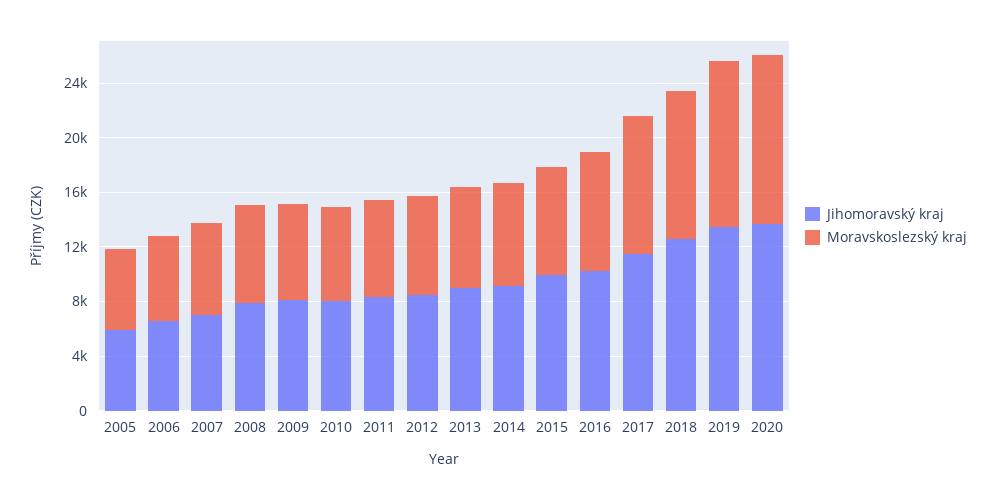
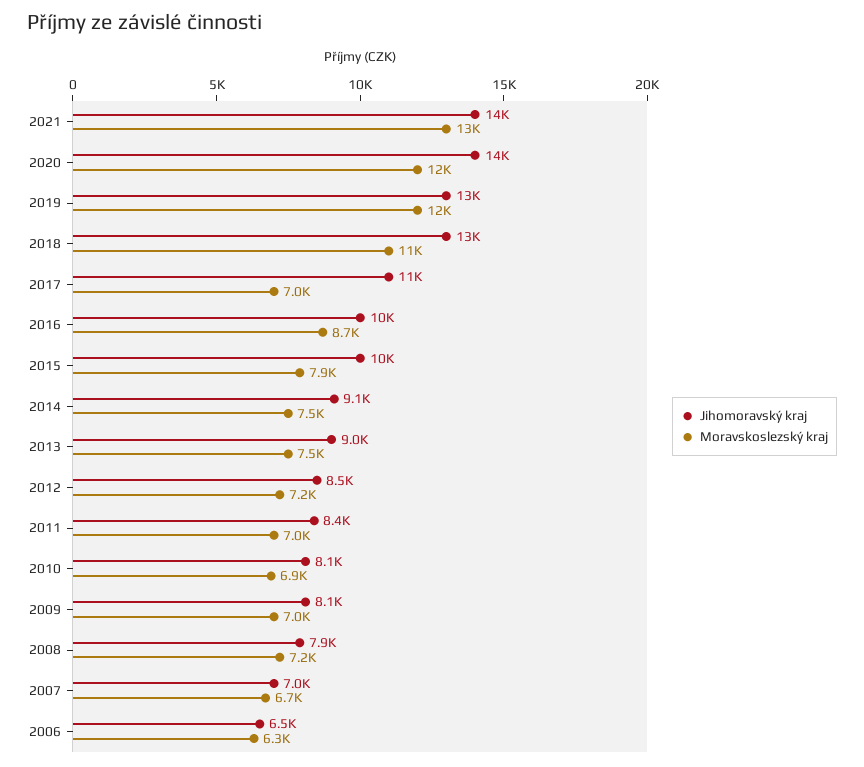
Jihomoravský kraj, 2005: 6000 -> none
Moravskoslezský kraj, 2005: 6000 -> none
Moravskoslezský kraj, 2017: 10000 -> 7000
Jihomoravský kraj, 2021: none -> 14000
Moravskoslezský kraj, 2021: none -> 13000

